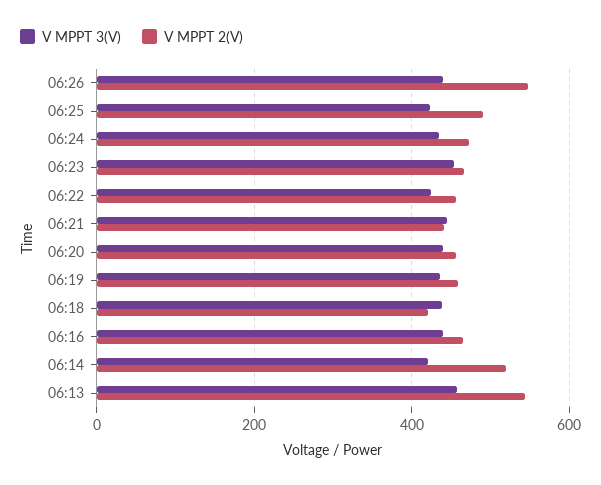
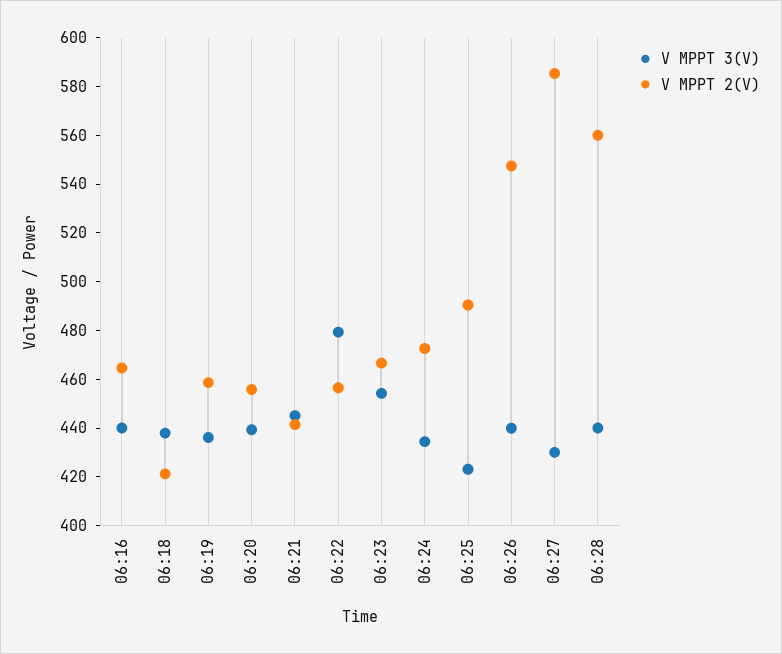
V MPPT 3(V), 06:22: 420 -> 480
V MPPT 3(V), 06:14: 420 -> none
V MPPT 2(V), 06:14: 520 -> none
V MPPT 3(V), 06:13: 460 -> none
V MPPT 2(V), 06:13: 540 -> none
V MPPT 3(V), 06:27: none -> 430
V MPPT 2(V), 06:27: none -> 585
V MPPT 3(V), 06:28: none -> 440
V MPPT 2(V), 06:28: none -> 560

